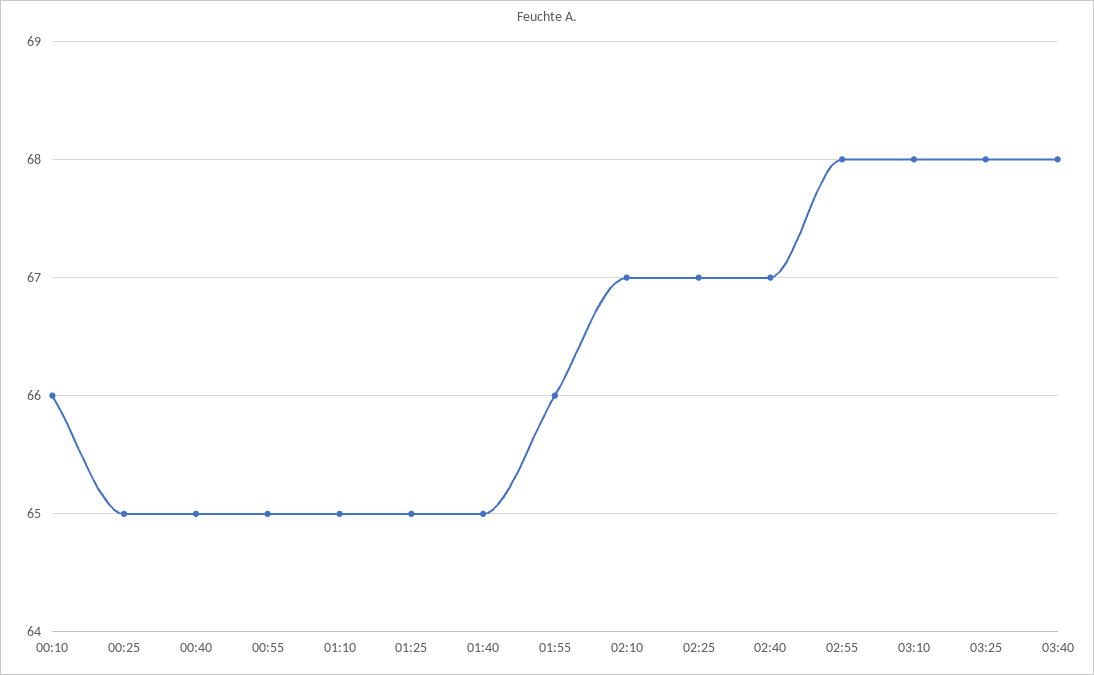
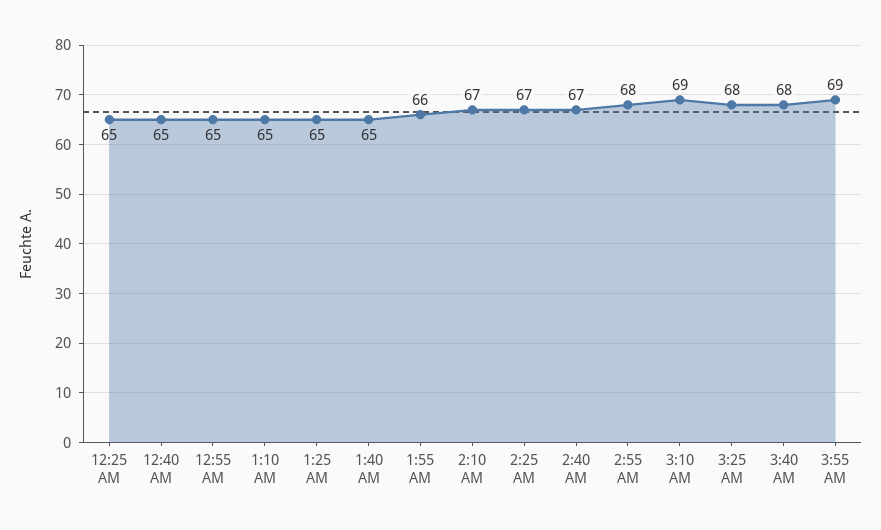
00:10: 66 -> none
03:10: 68 -> 69
3:55 AM: none -> 69

